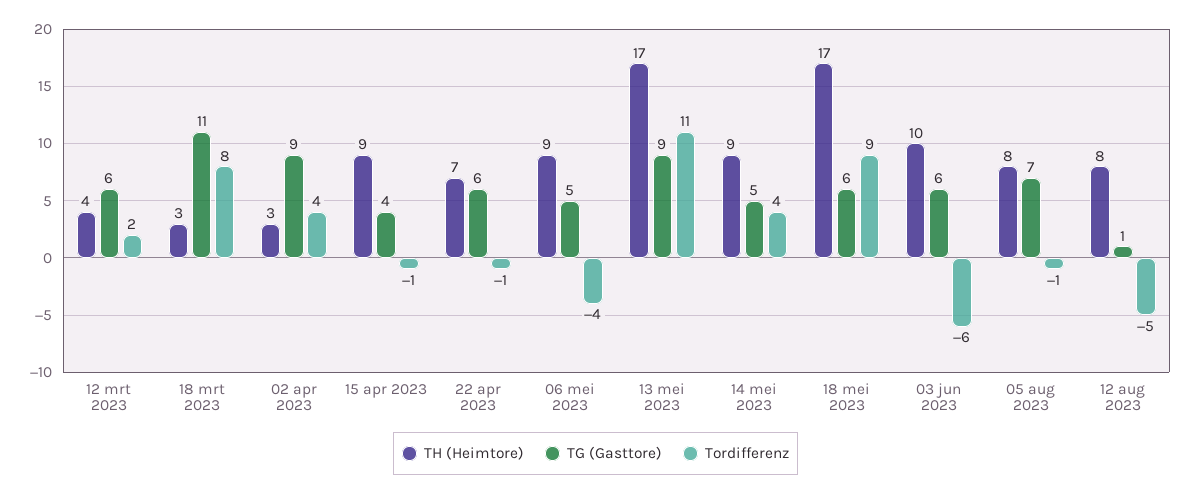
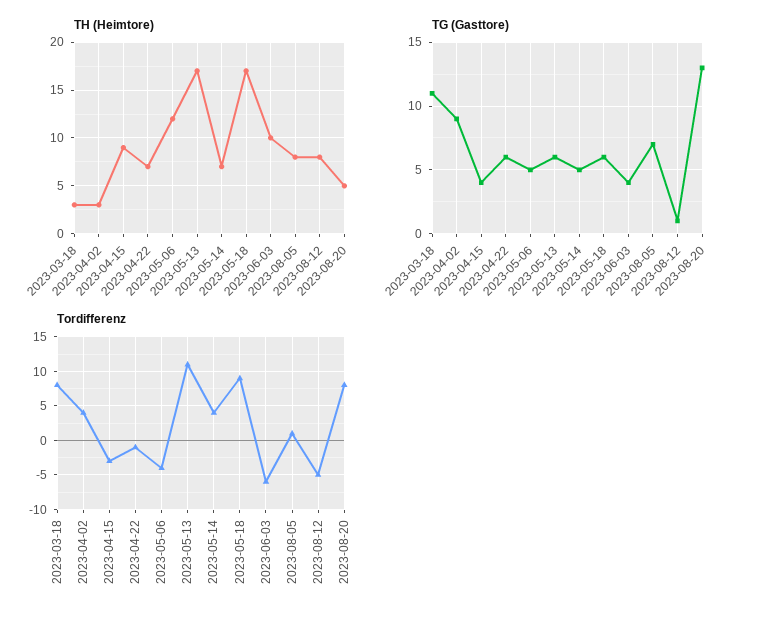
TH (Heimtore), 12 mrt 2023: 4 -> none
TG (Gasttore), 12 mrt 2023: 6 -> none
Tordifferenz, 12 mrt 2023: 2 -> none
Tordifferenz, 15 apr 2023: -1 -> -3
TH (Heimtore), 06 mei 2023: 9 -> 12
TG (Gasttore), 13 mei 2023: 9 -> 6
TH (Heimtore), 14 mei 2023: 9 -> 7
TG (Gasttore), 03 jun 2023: 6 -> 4
Tordifferenz, 05 aug 2023: -1 -> 1
TH (Heimtore), 2023-08-20: none -> 5
TG (Gasttore), 2023-08-20: none -> 13
Tordifferenz, 2023-08-20: none -> 8

